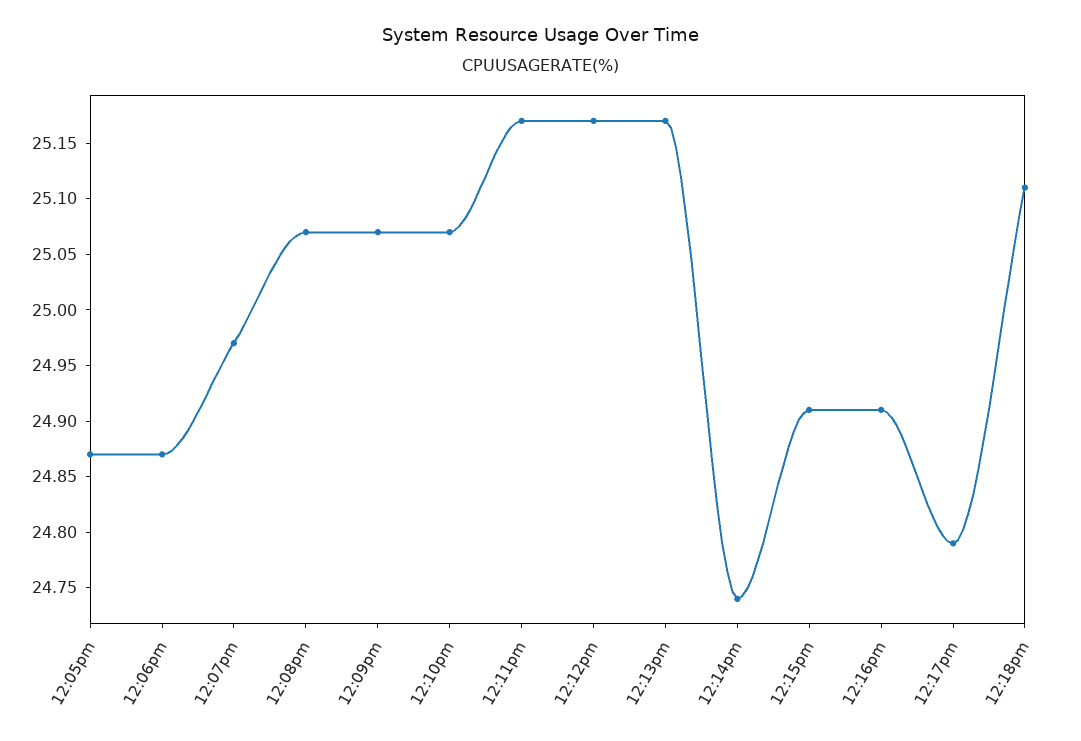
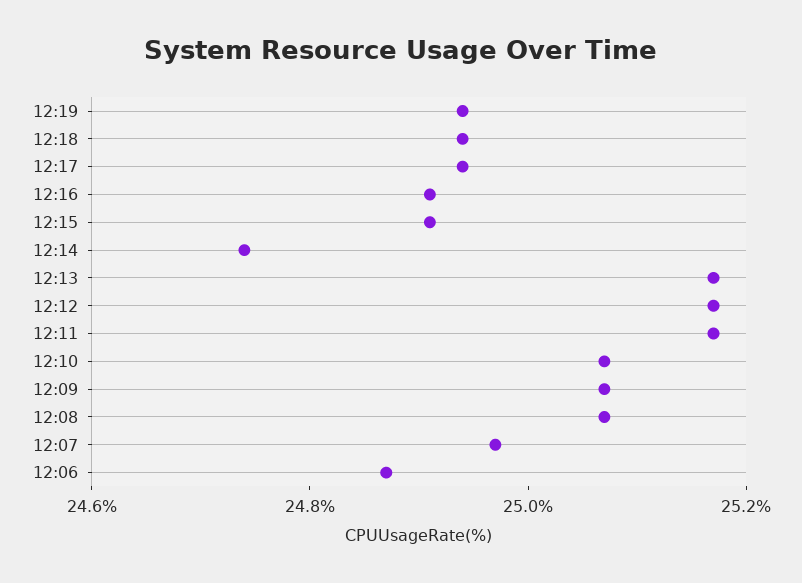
12:05pm: 24.87 -> none
12:17pm: 24.79 -> 24.95
12:18pm: 25.11 -> 24.95
12:19: none -> 24.95

